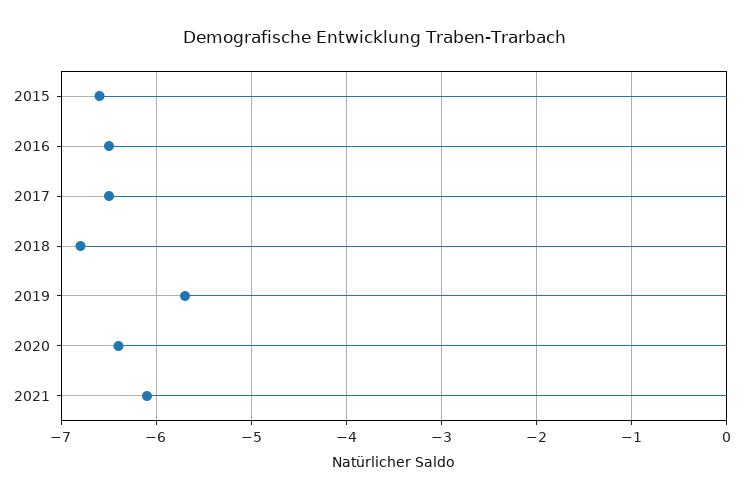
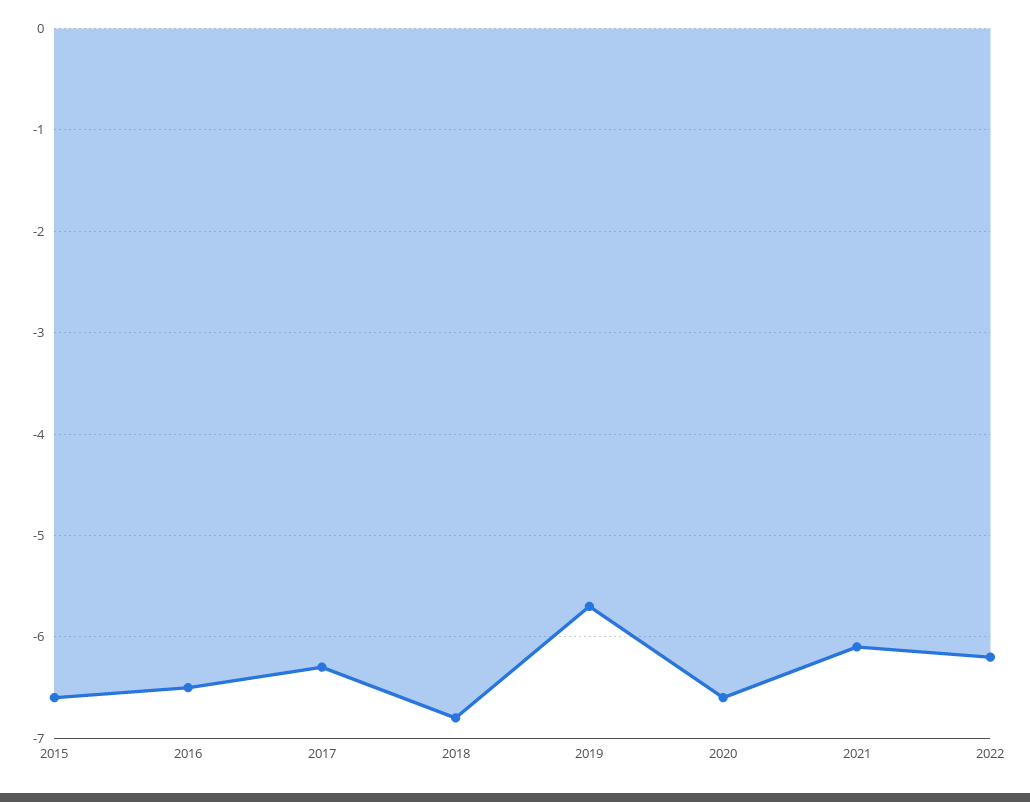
2017: -6.5 -> -6.3
2020: -6.4 -> -6.6
2022: none -> -6.2

